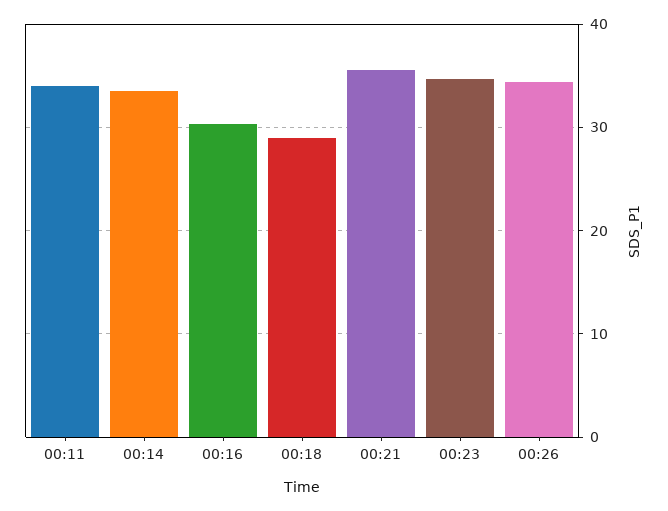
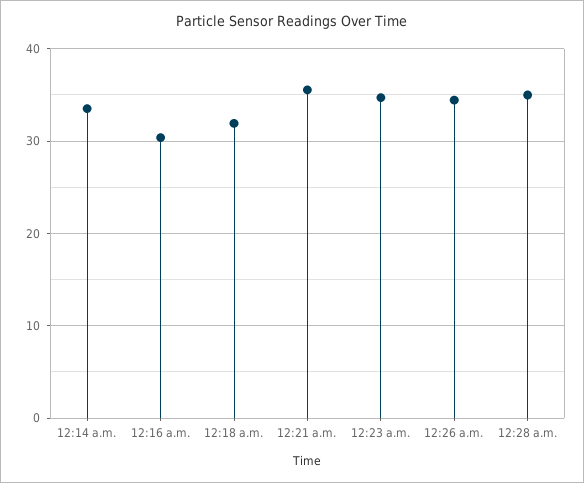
00:11: 34 -> none
00:18: 29 -> 32
12:28 a.m.: none -> 35

